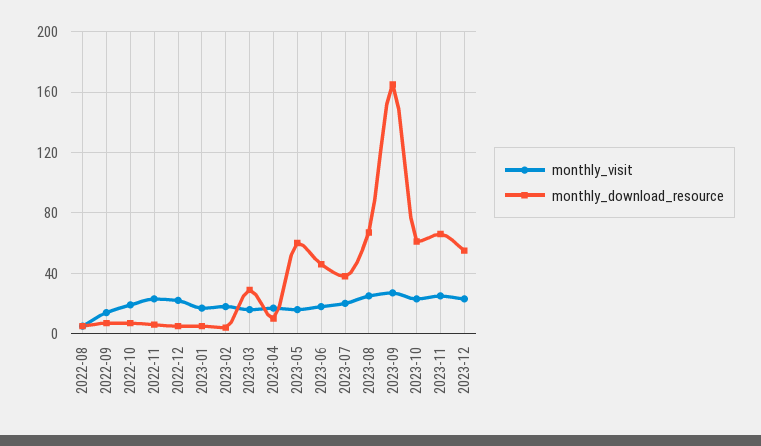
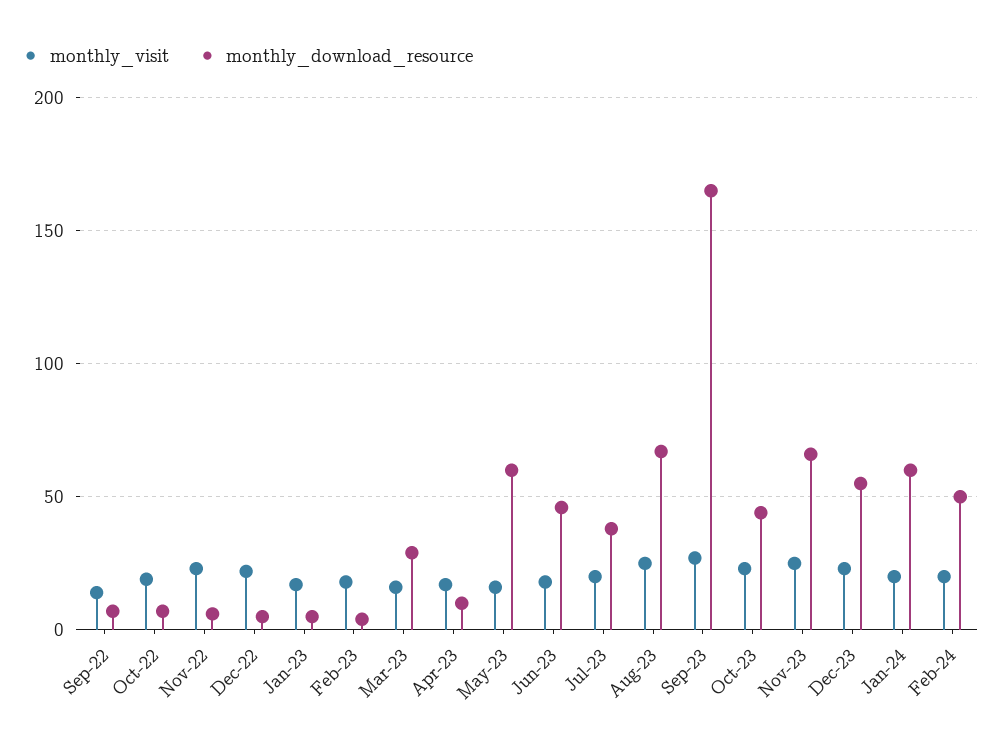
monthly_visit, 2022-08: 5 -> none
monthly_download_resource, 2022-08: 5 -> none
monthly_download_resource, 2023-10: 60 -> 45
monthly_visit, Jan-24: none -> 20
monthly_download_resource, Jan-24: none -> 60
monthly_visit, Feb-24: none -> 20
monthly_download_resource, Feb-24: none -> 50

